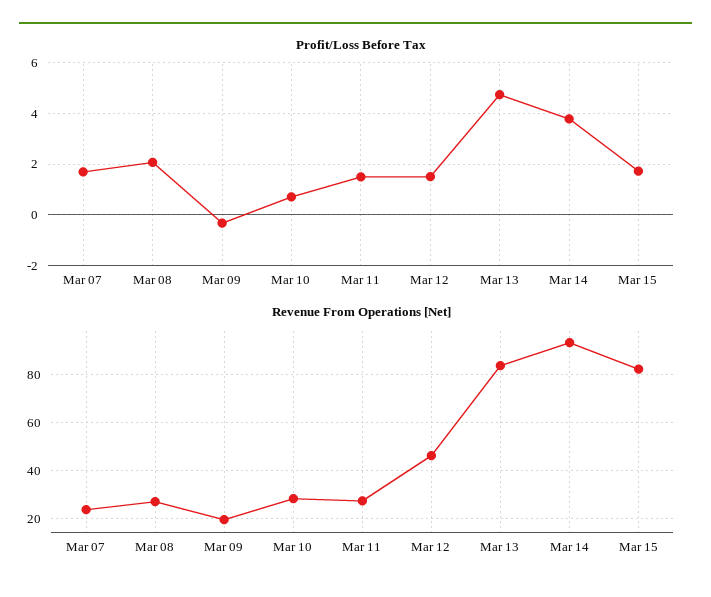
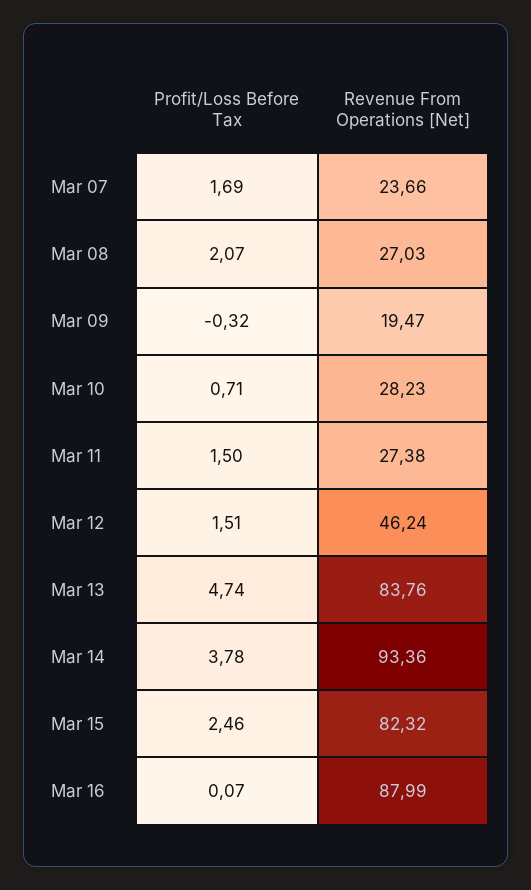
Profit/Loss Before Tax, Mar 15: 1.75 -> 2.46
Profit/Loss Before Tax, Mar 16: none -> 0.07
Revenue From Operations [Net], Mar 16: none -> 87.99

